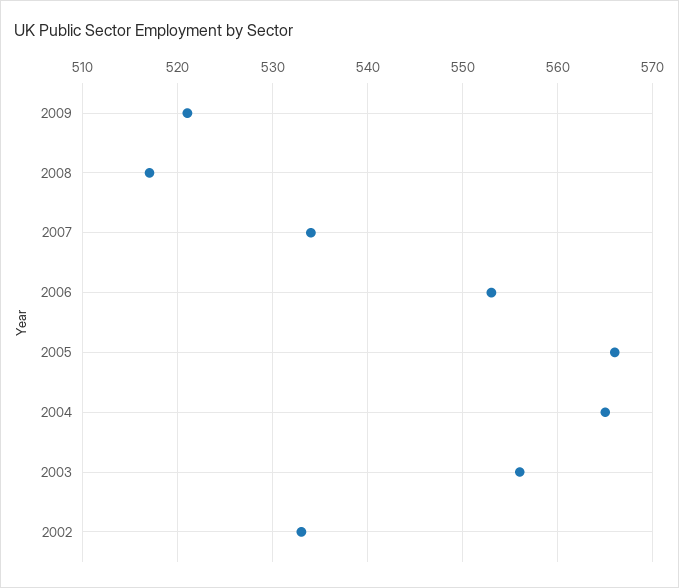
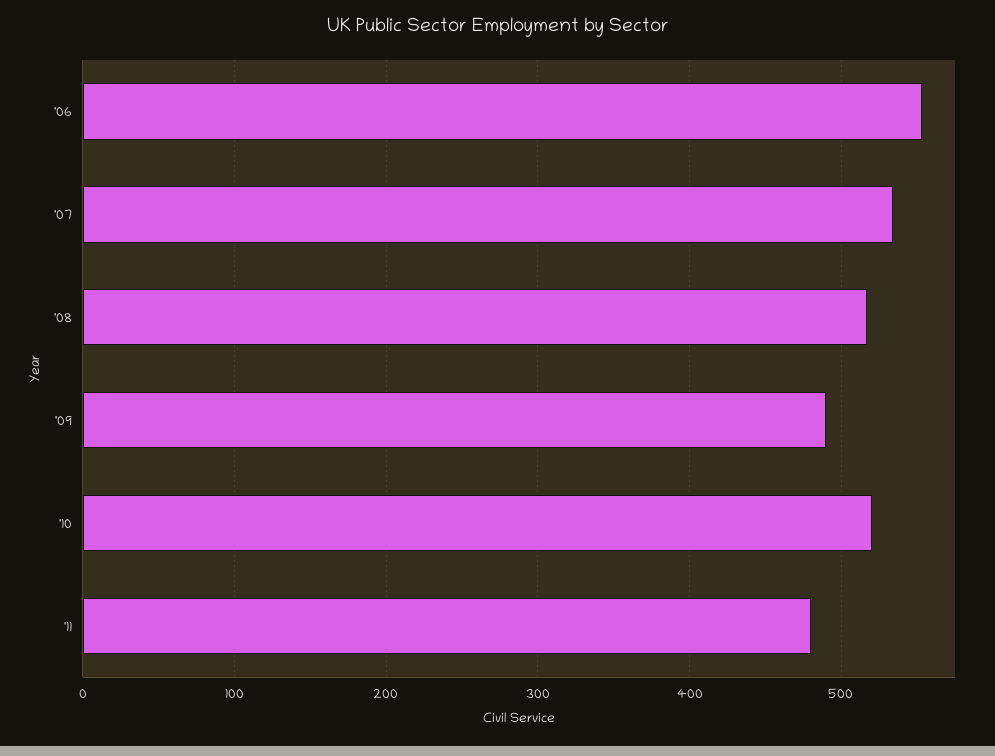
2009: 521 -> 490
2005: 566 -> none
2004: 565 -> none
2003: 556 -> none
2002: 533 -> none
'10: none -> 520
'11: none -> 480

